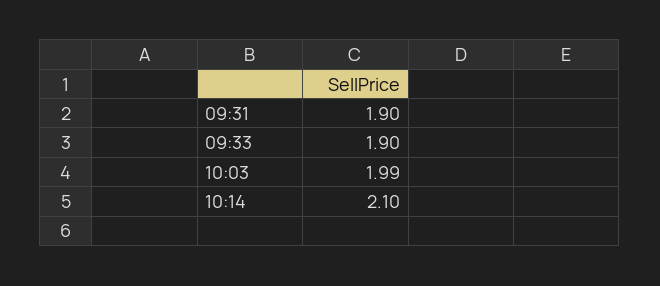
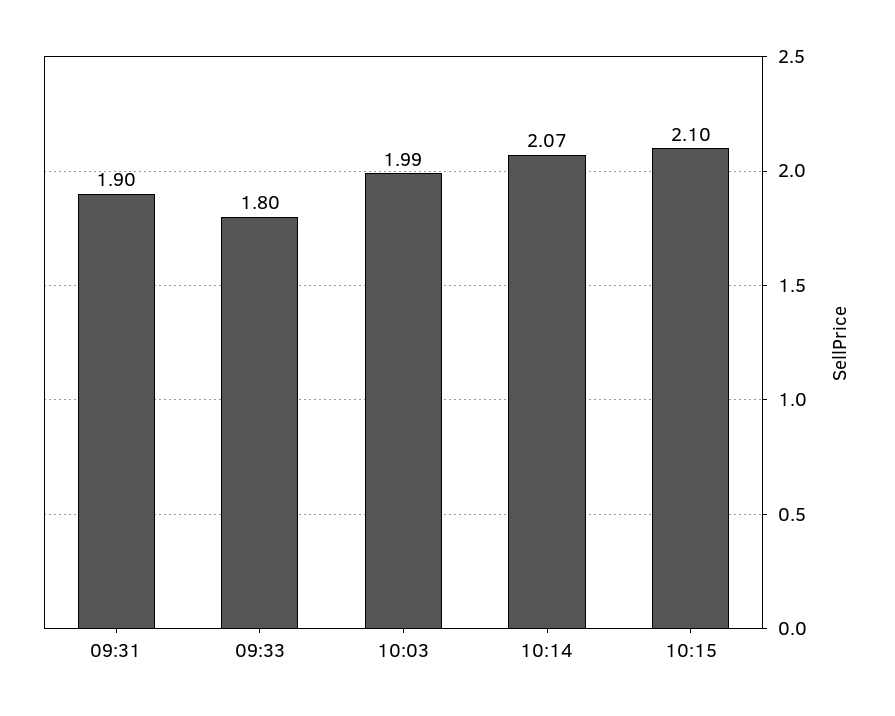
09:33: 1.9 -> 1.8
10:14: 2.1 -> 2.07
10:15: none -> 2.1

